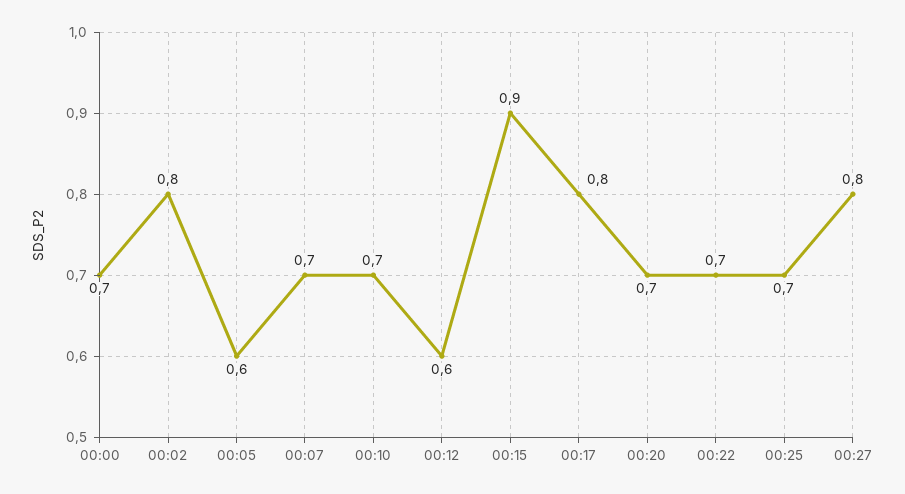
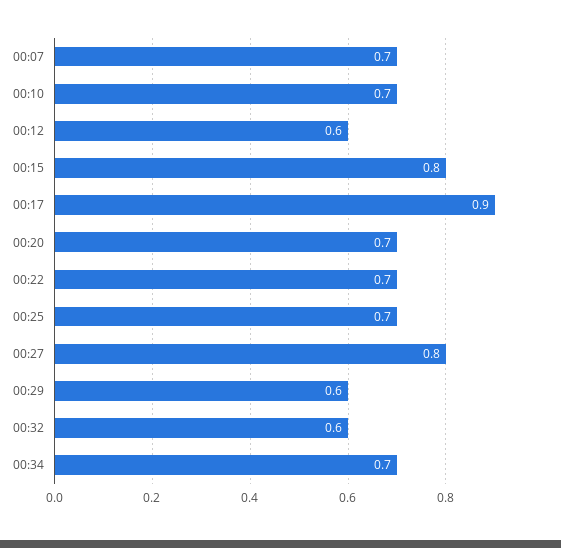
00:00: 0.7 -> none
00:02: 0.8 -> none
00:05: 0.6 -> none
00:15: 0.9 -> 0.8
00:17: 0.8 -> 0.9
00:29: none -> 0.6
00:32: none -> 0.6
00:34: none -> 0.7

